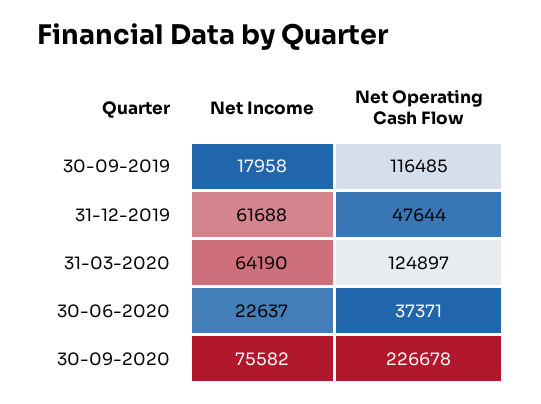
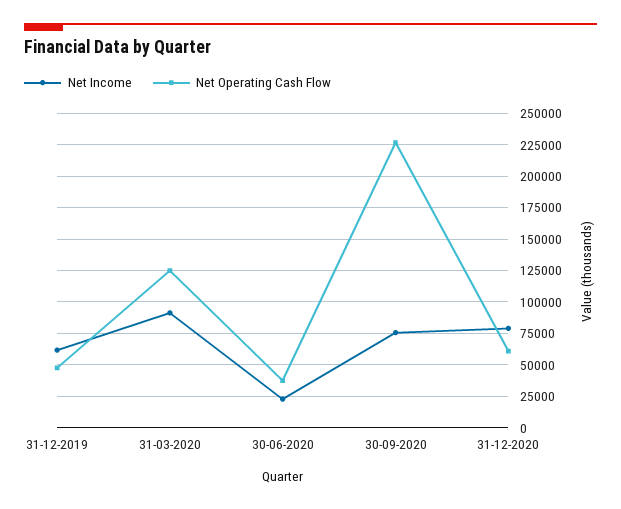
Net Income, 30-09-2019: 17958 -> none
Net Operating Cash Flow, 30-09-2019: 116485 -> none
Net Income, 31-03-2020: 64190 -> 90000
Net Income, 31-12-2020: none -> 80000
Net Operating Cash Flow, 31-12-2020: none -> 60000

